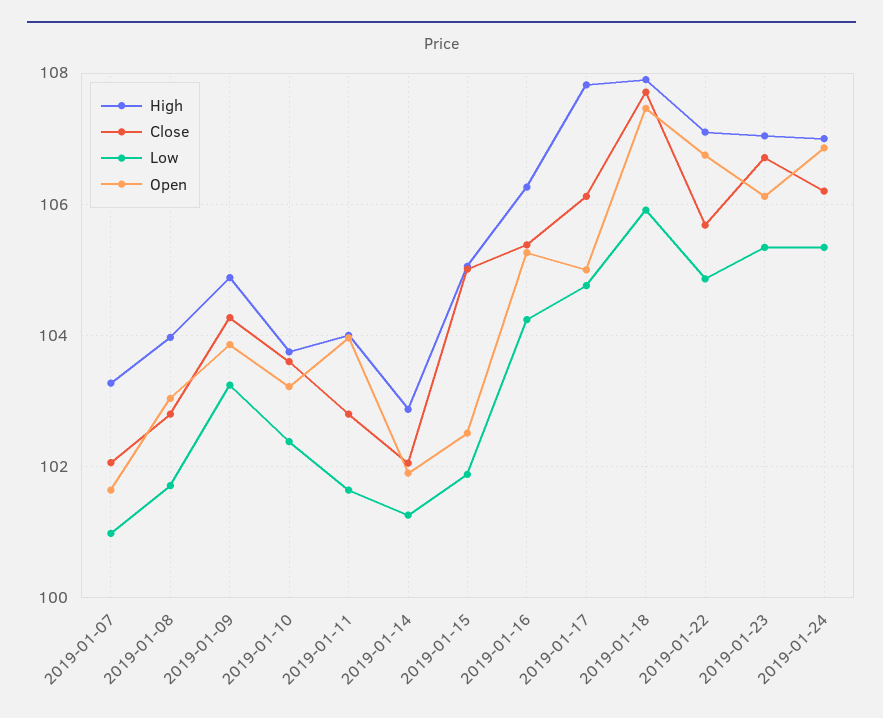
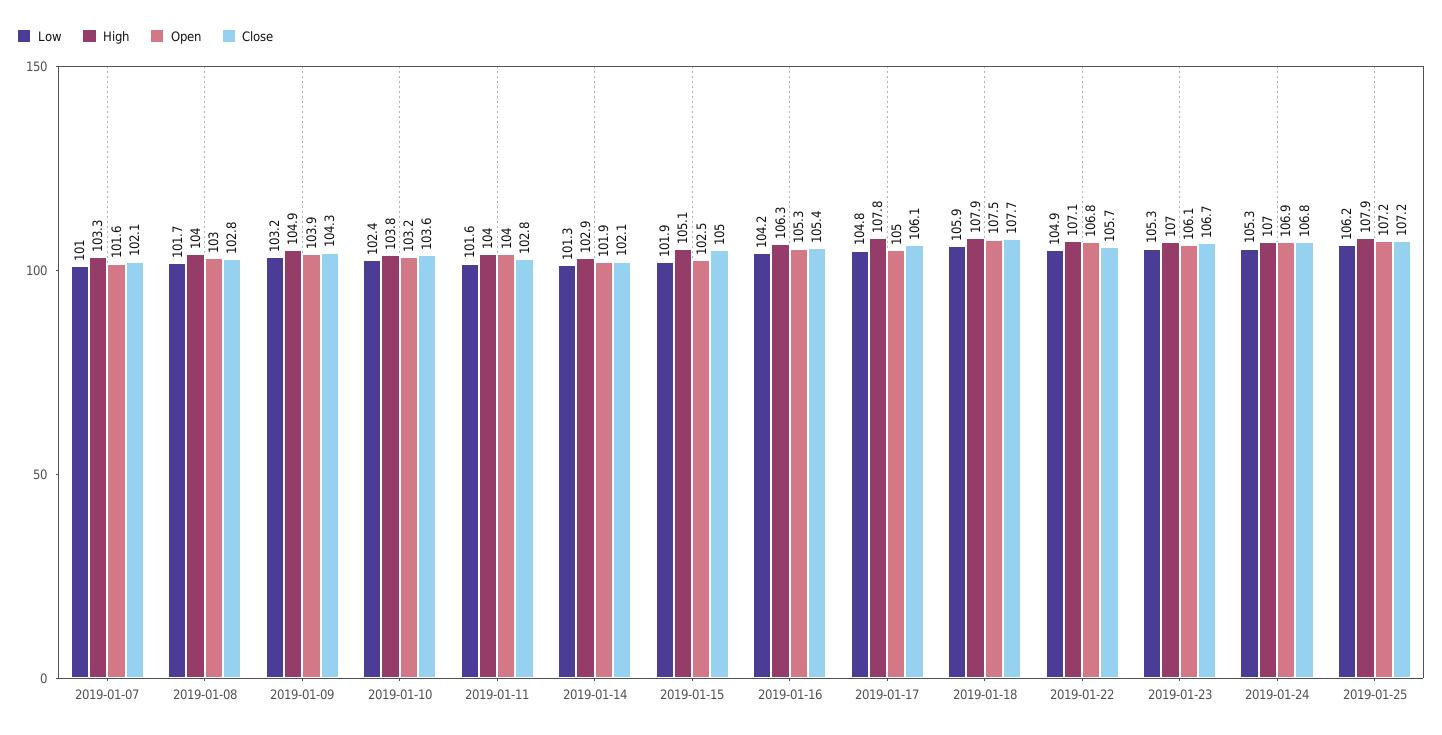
Close, 2019-01-24: 106.2 -> 106.8
Low, 2019-01-25: none -> 106.2
High, 2019-01-25: none -> 107.9
Open, 2019-01-25: none -> 107.2
Close, 2019-01-25: none -> 107.2

